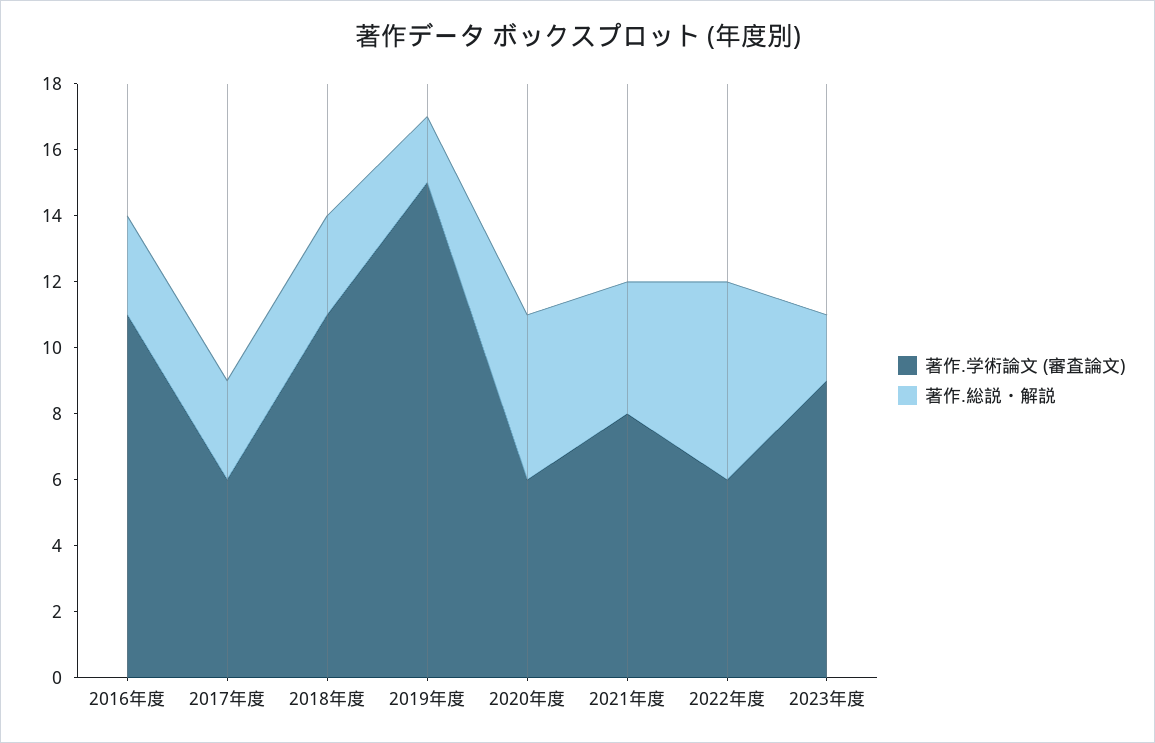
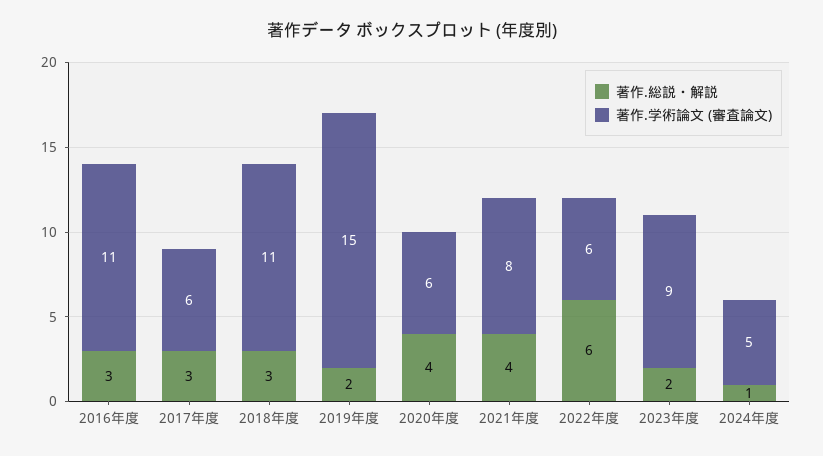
著作.総説・解説, 2020年度: 5 -> 4
著作.総説・解説, 2024年度: none -> 1
著作.学術論文 (審査論文), 2024年度: none -> 5

